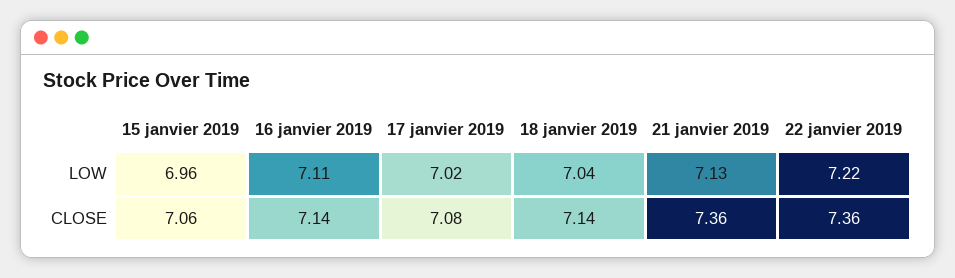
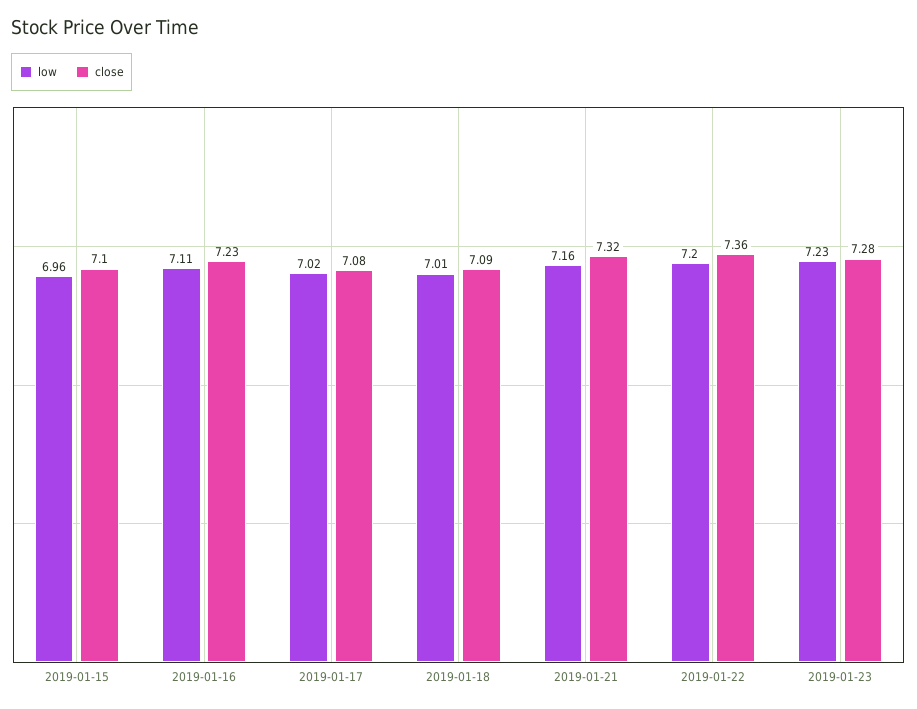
LOW, 18 janvier 2019: 7.04 -> 7.01
LOW, 21 janvier 2019: 7.13 -> 7.16
LOW, 22 janvier 2019: 7.22 -> 7.2
CLOSE, 15 janvier 2019: 7.06 -> 7.1
CLOSE, 16 janvier 2019: 7.14 -> 7.23
CLOSE, 18 janvier 2019: 7.14 -> 7.09
CLOSE, 21 janvier 2019: 7.36 -> 7.32
LOW, 2019-01-23: none -> 7.23
CLOSE, 2019-01-23: none -> 7.28

